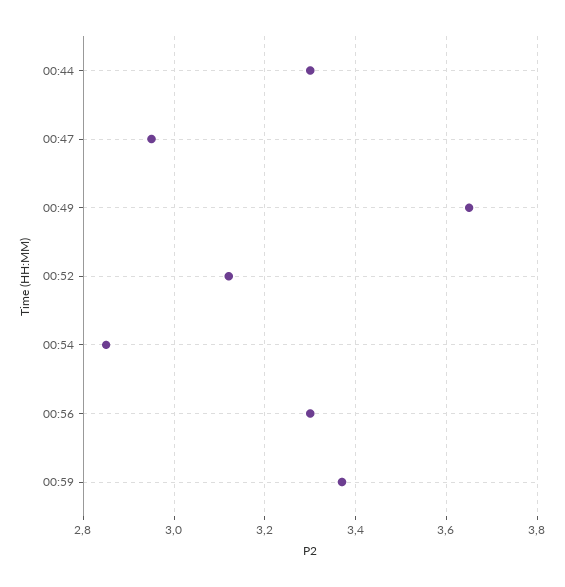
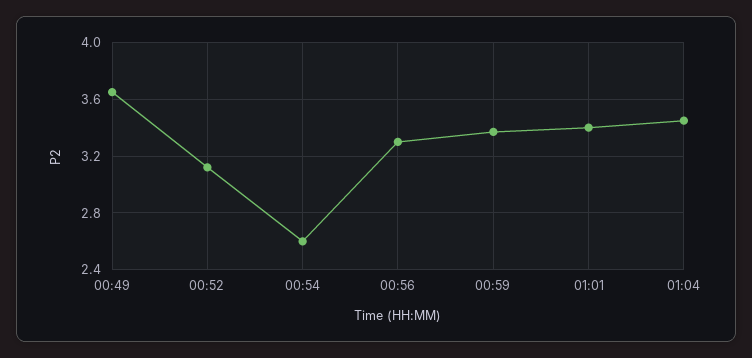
00:44: 3.3 -> none
00:47: 2.95 -> none
00:54: 2.85 -> 2.6
01:01: none -> 3.4
01:04: none -> 3.45

